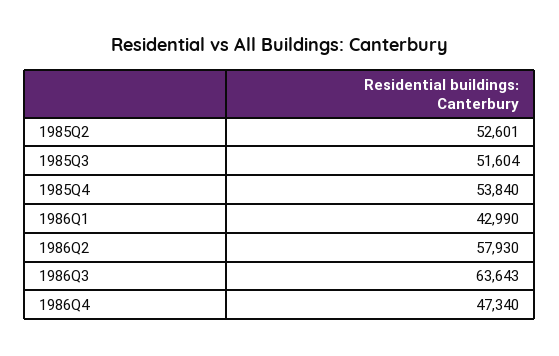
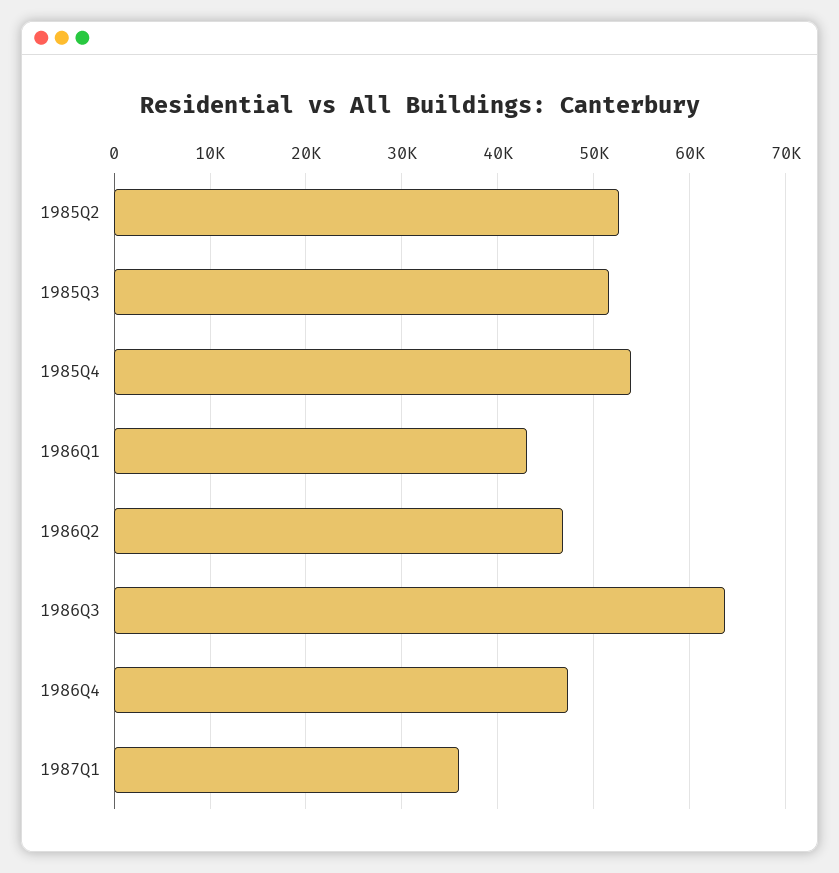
1986Q2: 57930 -> 47000
1987Q1: none -> 36000

